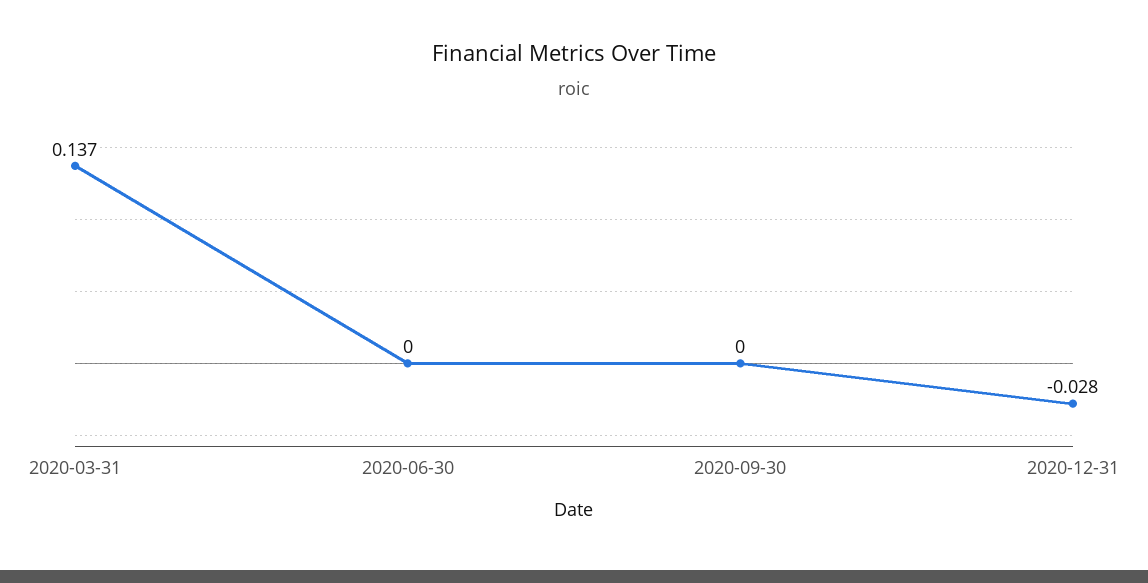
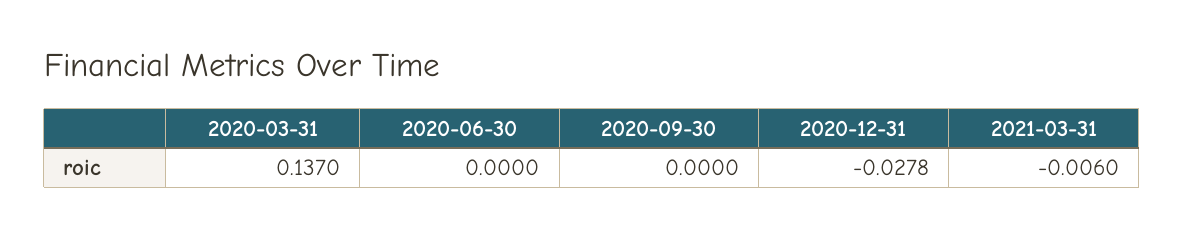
2021-03-31: none -> -0.006

